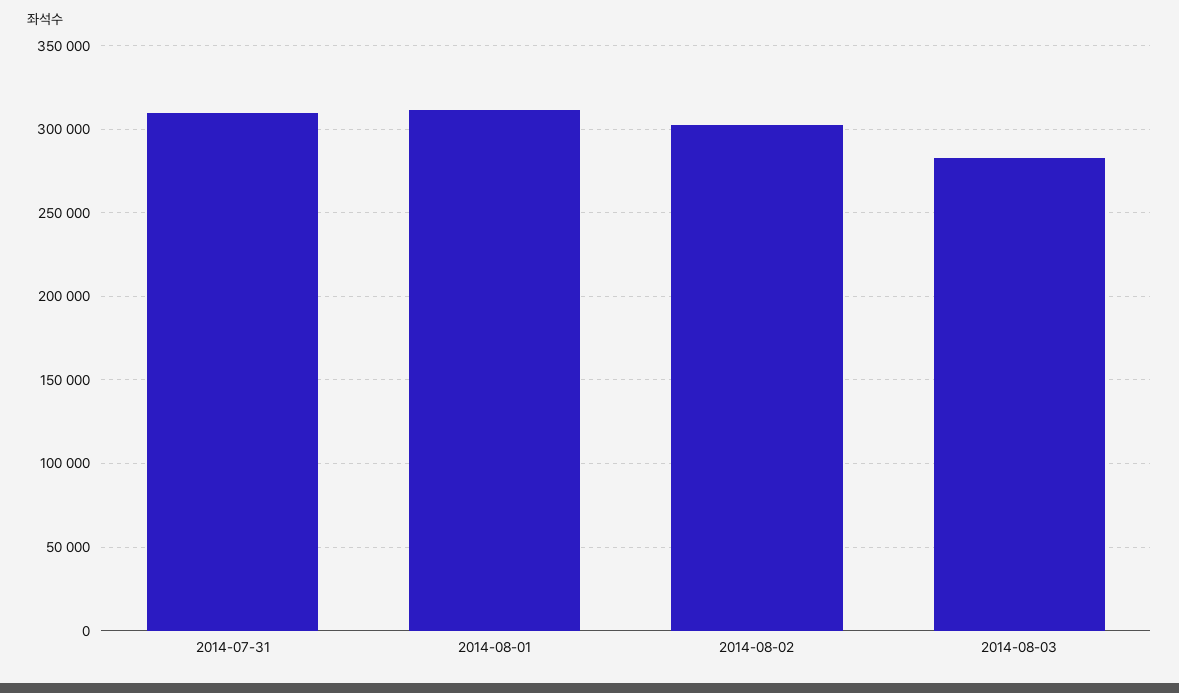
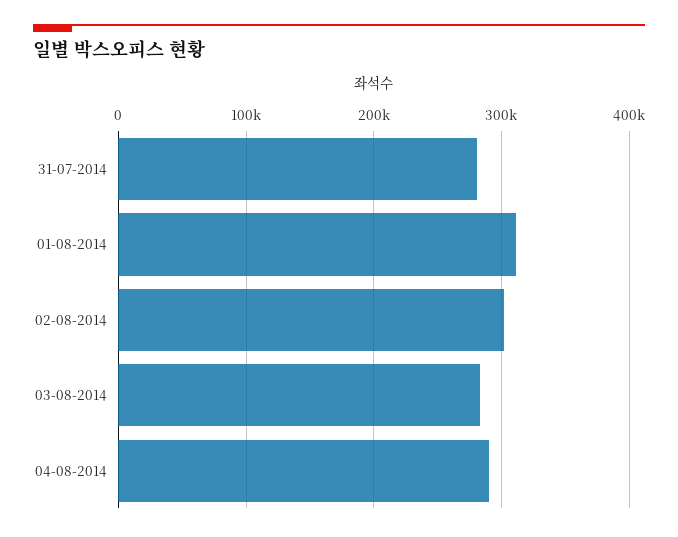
2014-07-31: 310000 -> 280000
04-08-2014: none -> 290000

